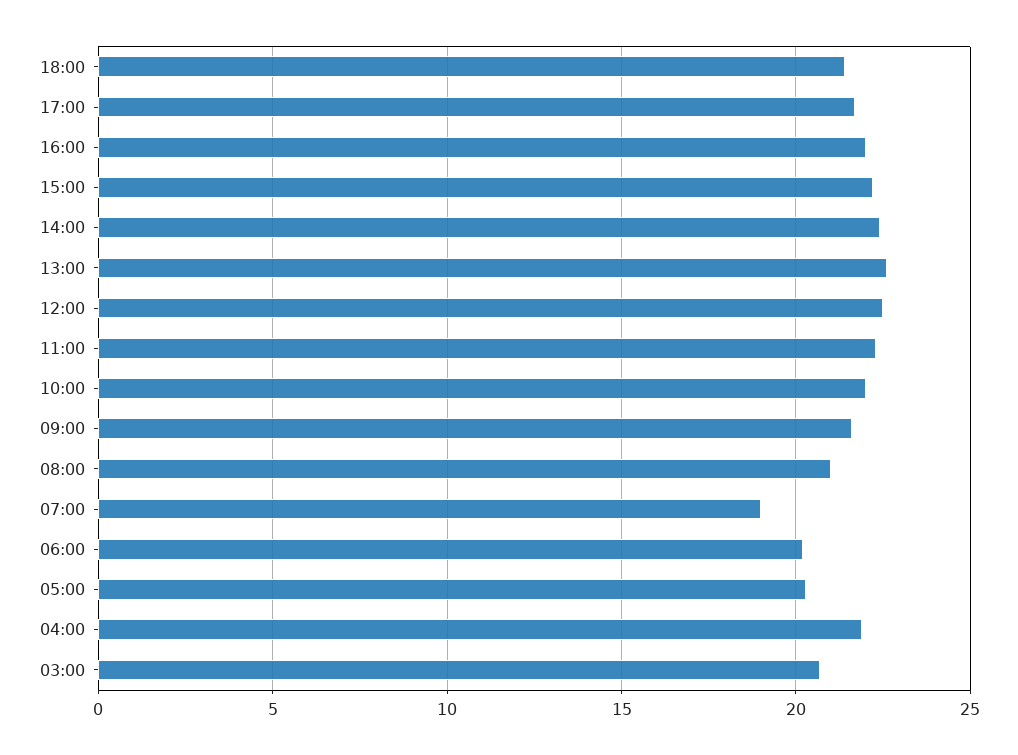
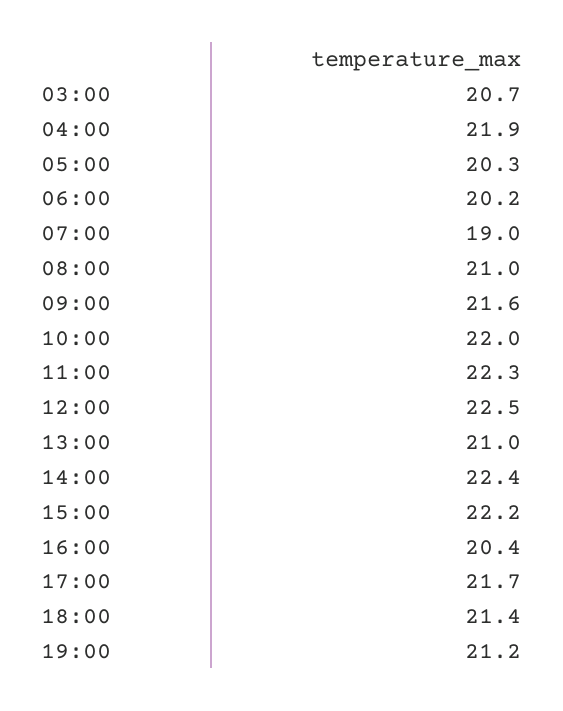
16:00: 22 -> 20.4
13:00: 22.5 -> 21
19:00: none -> 21.2

